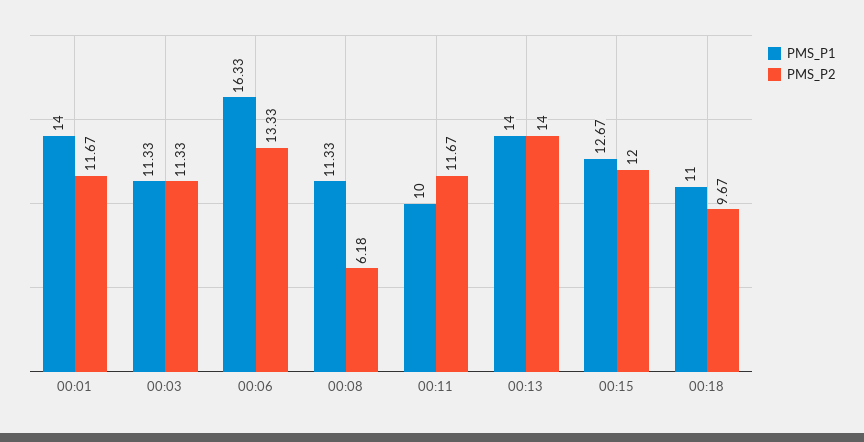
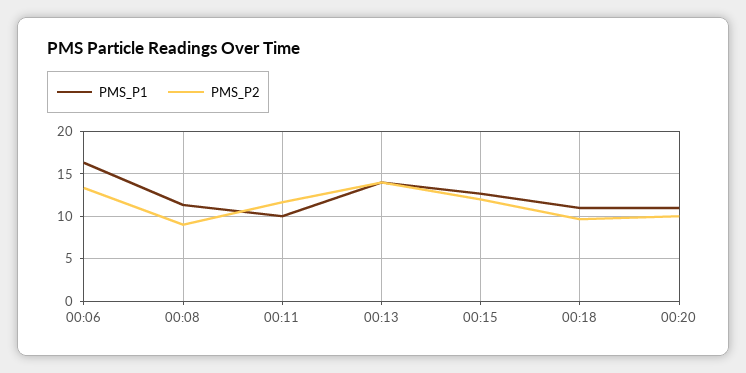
PMS_P1, 00:01: 14 -> none
PMS_P2, 00:01: 11.67 -> none
PMS_P1, 00:03: 11.33 -> none
PMS_P2, 00:03: 11.33 -> none
PMS_P2, 00:08: 6.18 -> 9
PMS_P1, 00:20: none -> 11
PMS_P2, 00:20: none -> 10

